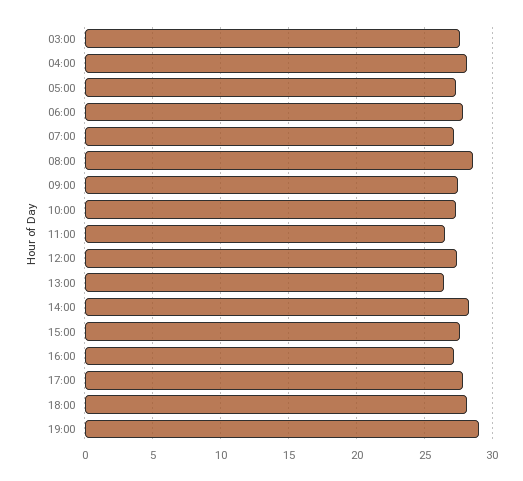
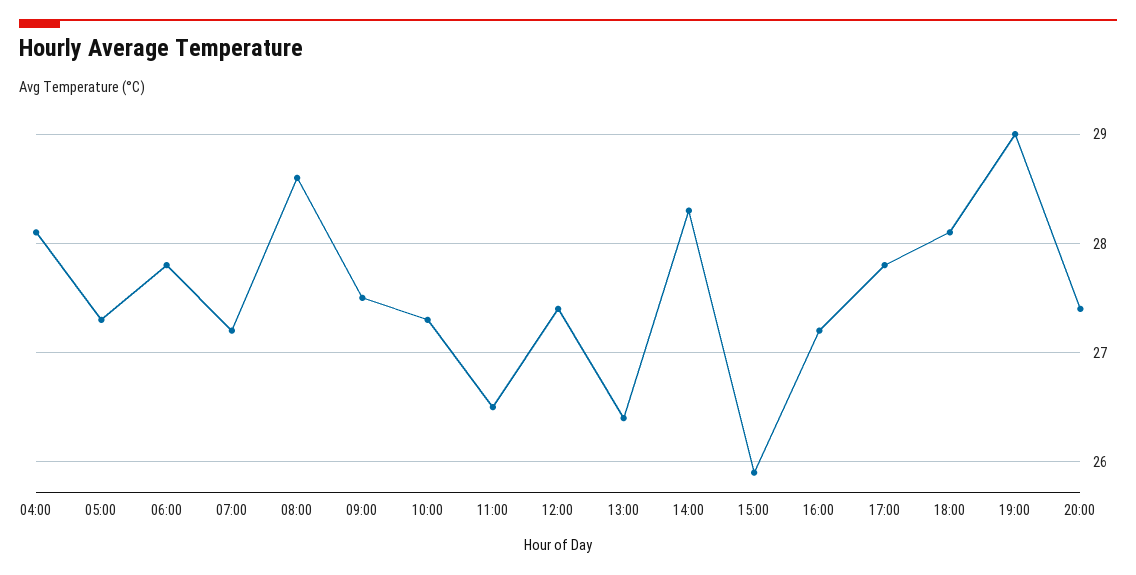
03:00: 27.5 -> none
15:00: 27.5 -> 25.9
20:00: none -> 27.4

